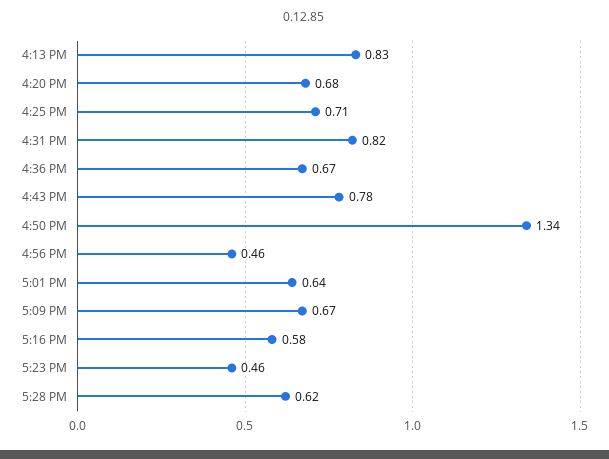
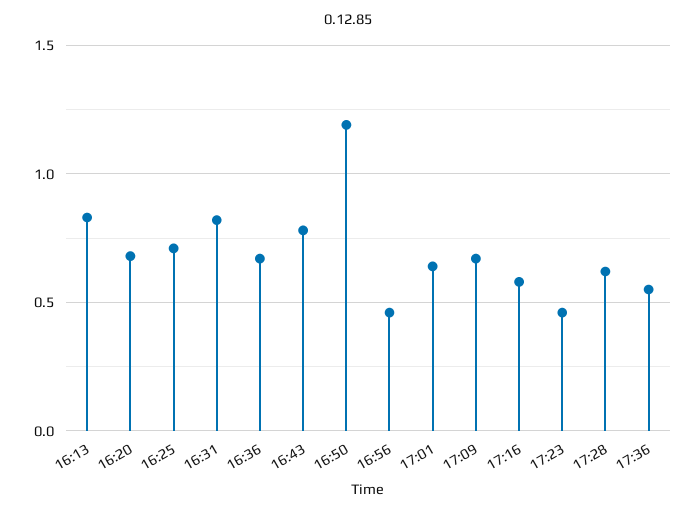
4:50 PM: 1.34 -> 1.2
17:36: none -> 0.55

